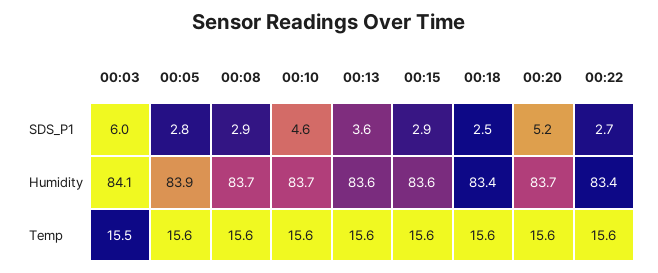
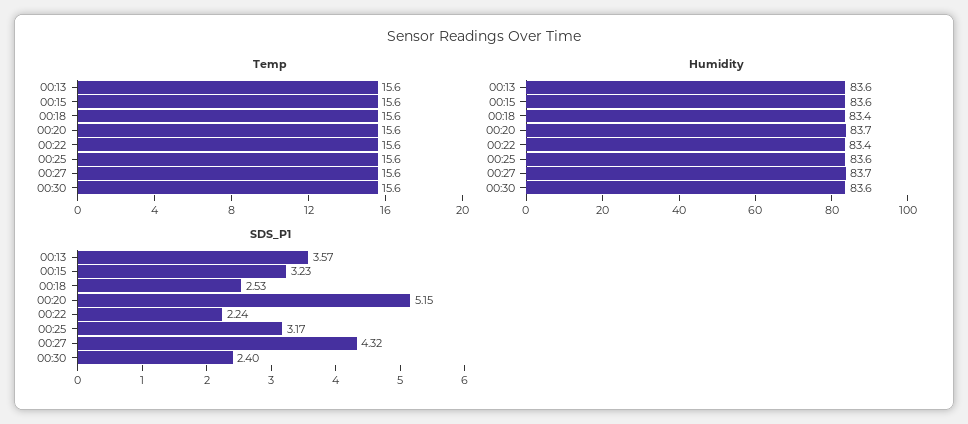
SDS_P1, 00:03: 6 -> none
SDS_P1, 00:05: 2.8 -> none
SDS_P1, 00:08: 2.9 -> none
SDS_P1, 00:10: 4.6 -> none
SDS_P1, 00:15: 2.9 -> 3.23
SDS_P1, 00:22: 2.7 -> 2.24
Humidity, 00:03: 84.1 -> none
Humidity, 00:05: 83.9 -> none
Humidity, 00:08: 83.7 -> none
Humidity, 00:10: 83.7 -> none
Temp, 00:03: 15.5 -> none
Temp, 00:05: 15.6 -> none
Temp, 00:08: 15.6 -> none
Temp, 00:10: 15.6 -> none
Temp, 00:25: none -> 15.6
Temp, 00:27: none -> 15.6
Temp, 00:30: none -> 15.6
Humidity, 00:25: none -> 83.6
Humidity, 00:27: none -> 83.7
Humidity, 00:30: none -> 83.6
SDS_P1, 00:25: none -> 3.17
SDS_P1, 00:27: none -> 4.32
SDS_P1, 00:30: none -> 2.4

